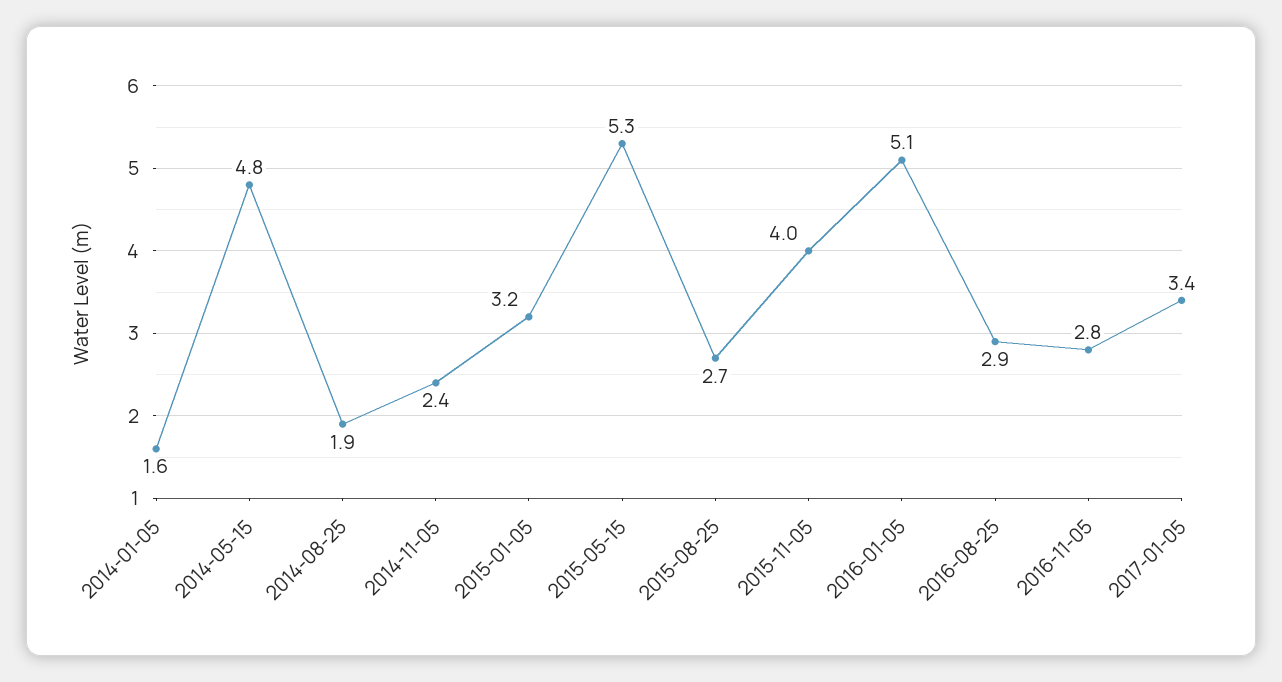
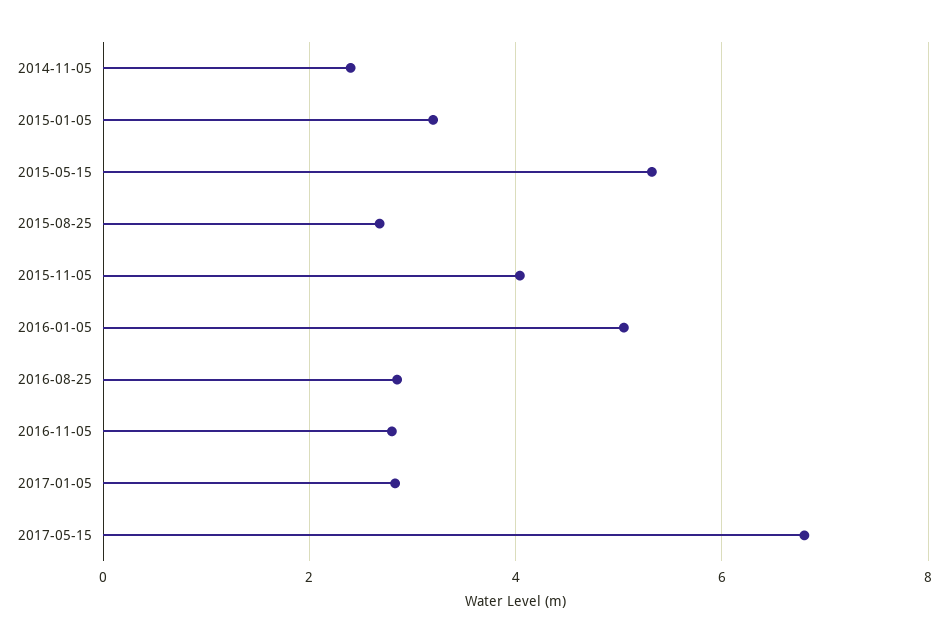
2014-01-05: 1.6 -> none
2014-05-15: 4.8 -> none
2014-08-25: 1.9 -> none
2017-01-05: 3.4 -> 2.8
2017-05-15: none -> 6.8

